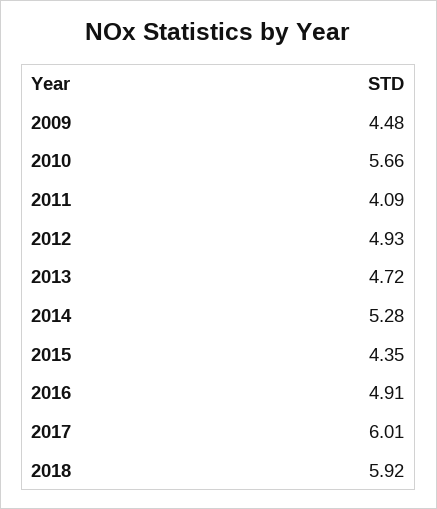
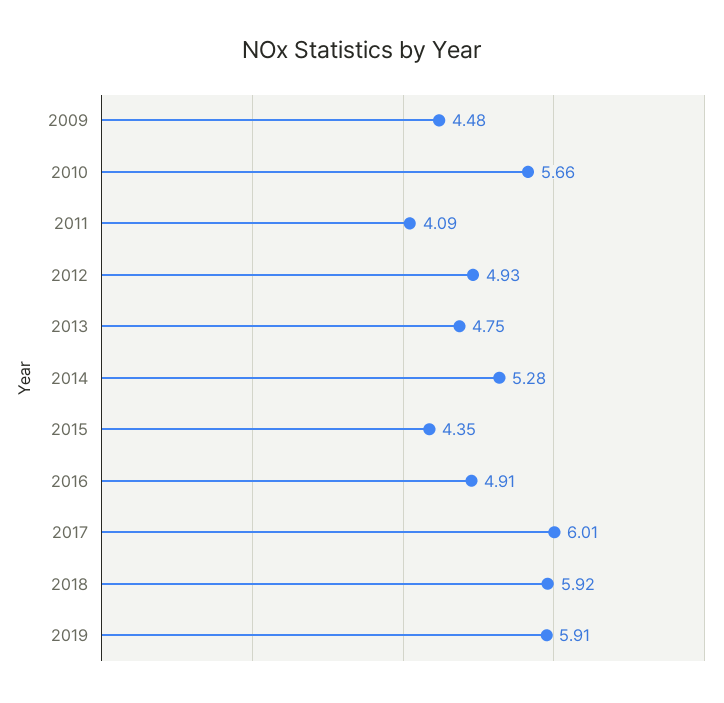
2013: 4.72 -> 4.75
2019: none -> 5.91

